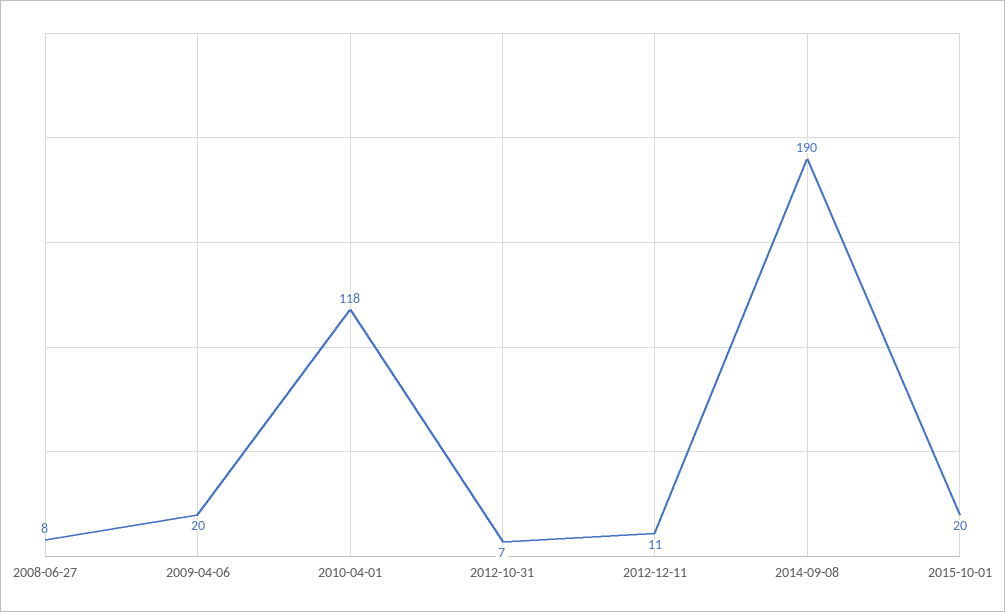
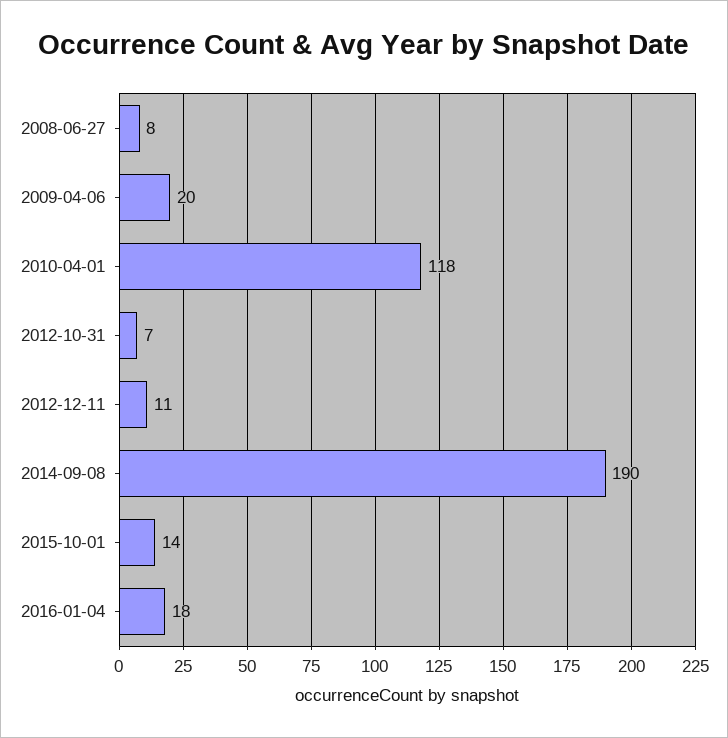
2015-10-01: 20 -> 14
2016-01-04: none -> 18

